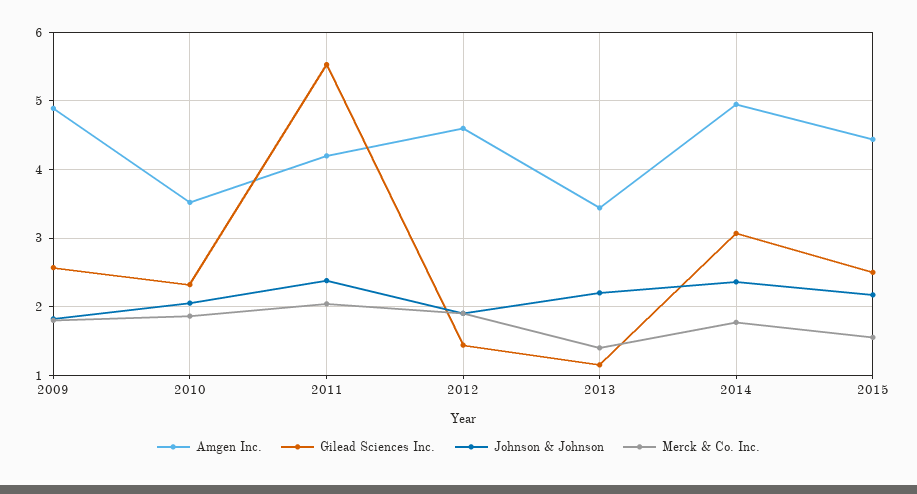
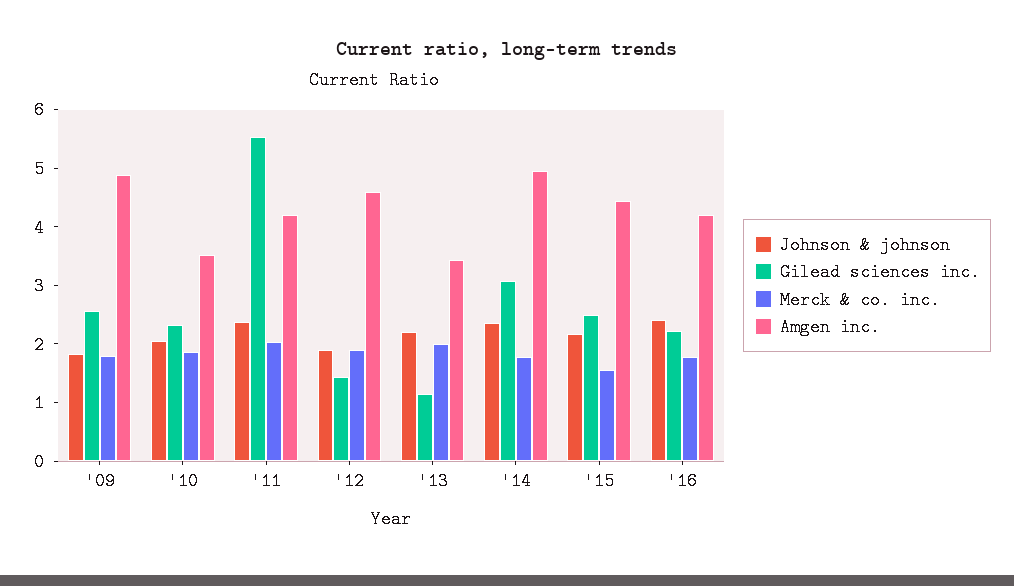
Merck & Co. Inc., 2013: 1.4 -> 2
Johnson & Johnson, '16: none -> 2.4
Gilead Sciences Inc., '16: none -> 2.2
Merck & Co. Inc., '16: none -> 1.8
Amgen Inc., '16: none -> 4.2

